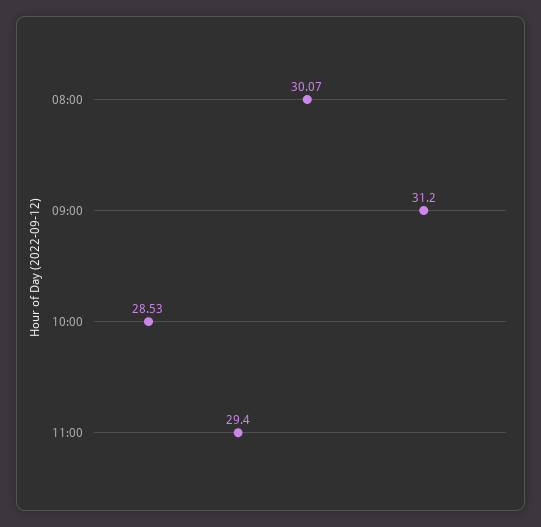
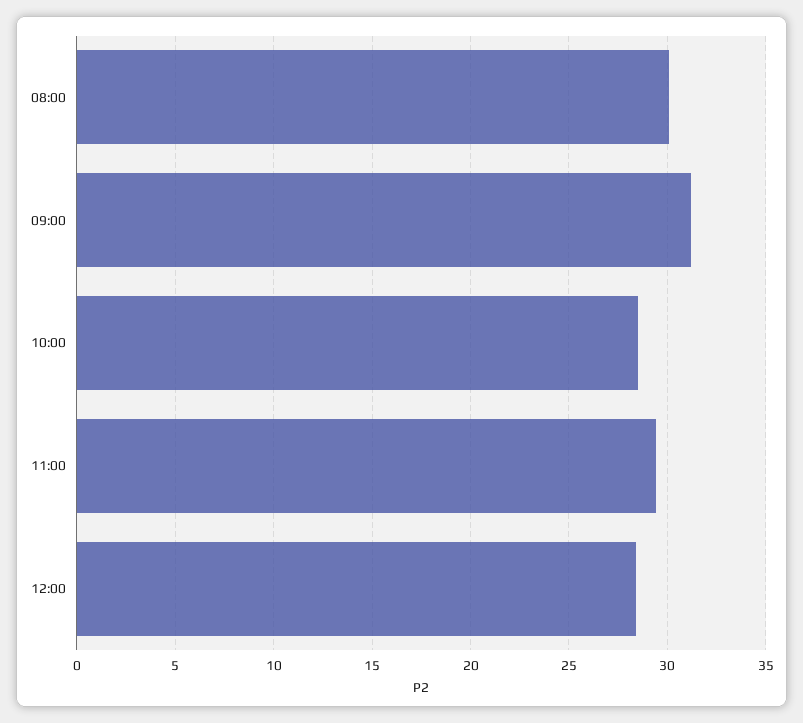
12:00: none -> 28.5

